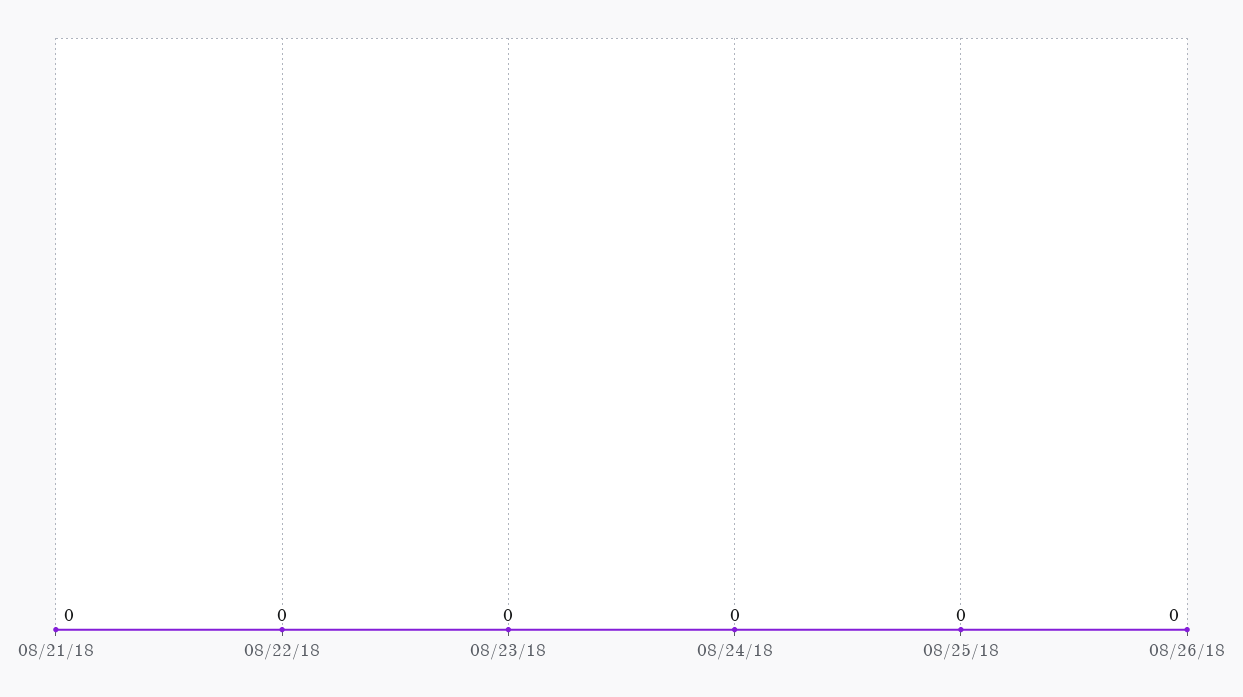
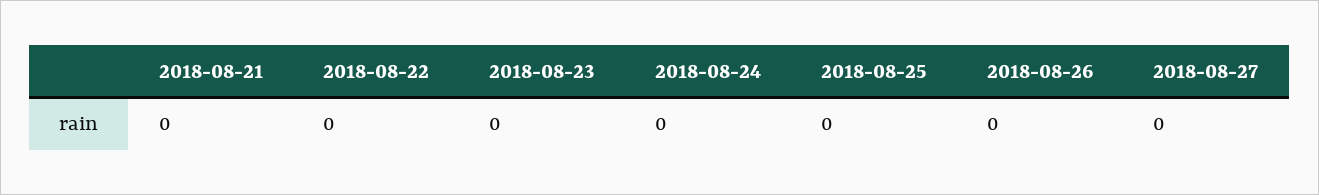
2018-08-27: none -> 0

